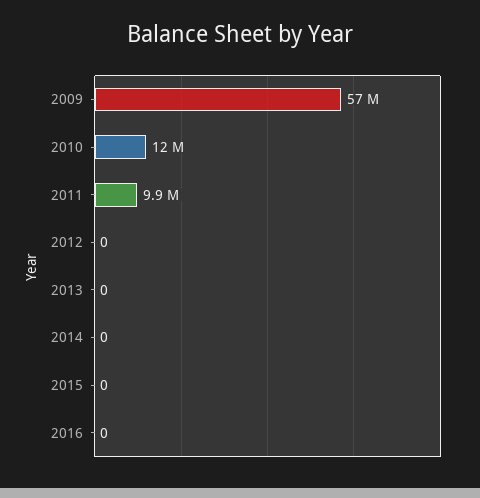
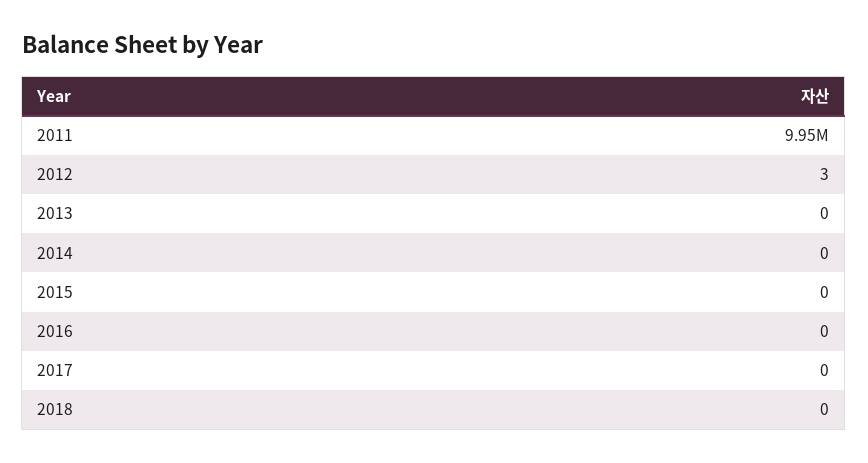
2009: 57000000 -> none
2010: 12000000 -> none
2012: 0 -> 3
2017: none -> 0
2018: none -> 0

